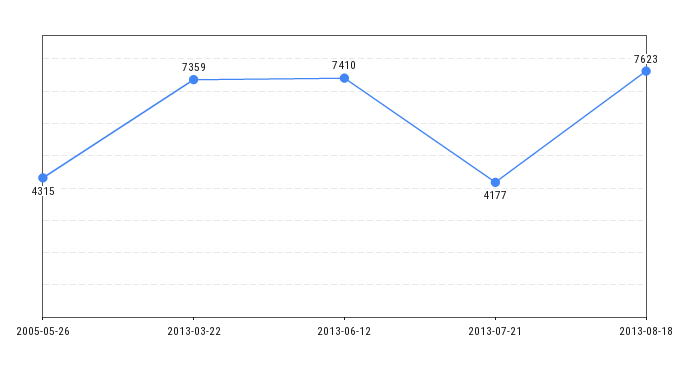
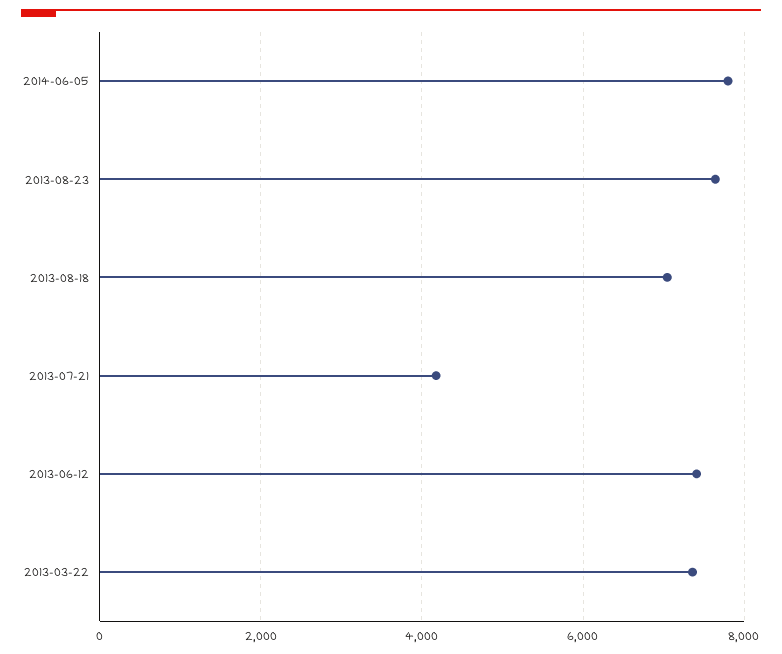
2005-05-26: 4315 -> none
2013-08-18: 7623 -> 7000
2014-06-05: none -> 7800
2013-08-23: none -> 7600

